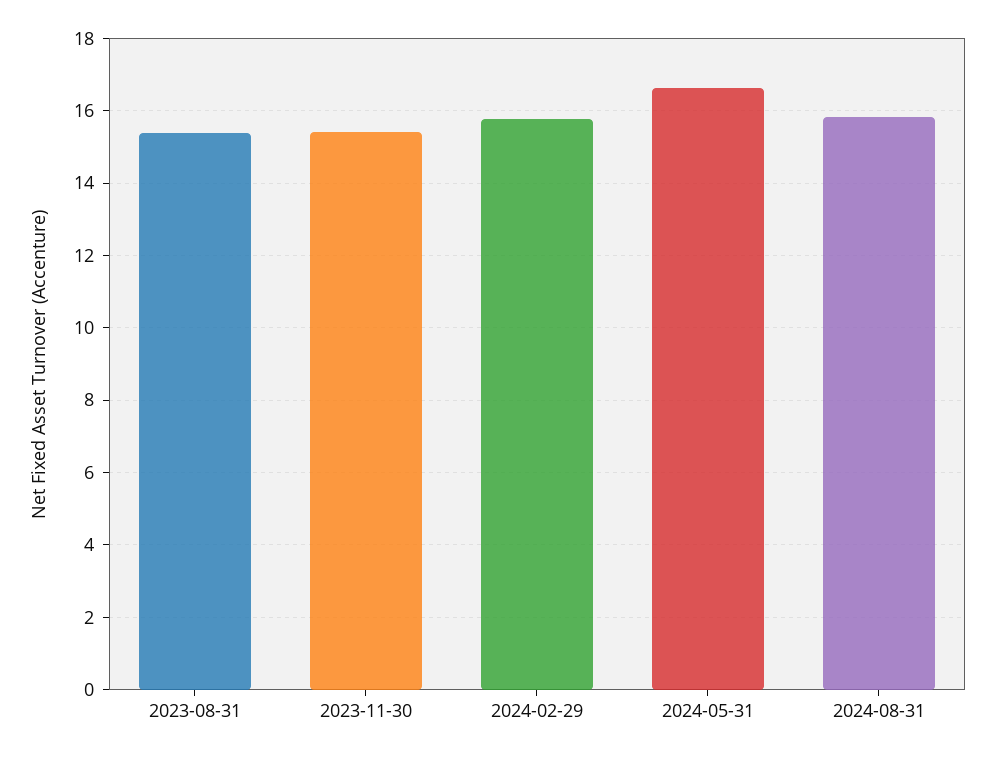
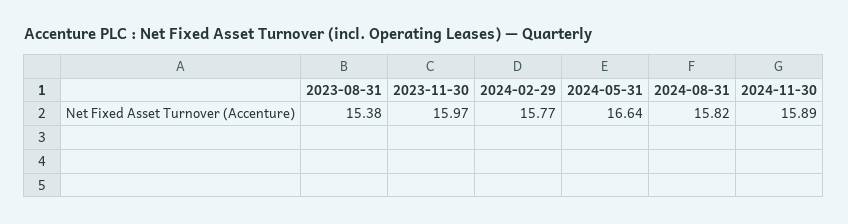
2023-11-30: 15.4 -> 15.97
2024-11-30: none -> 15.89

